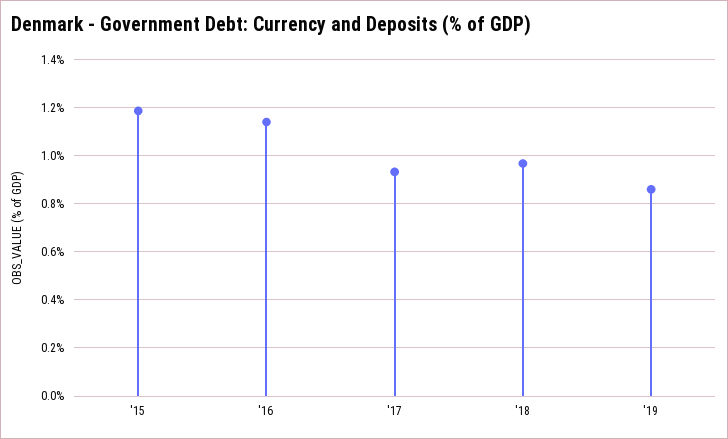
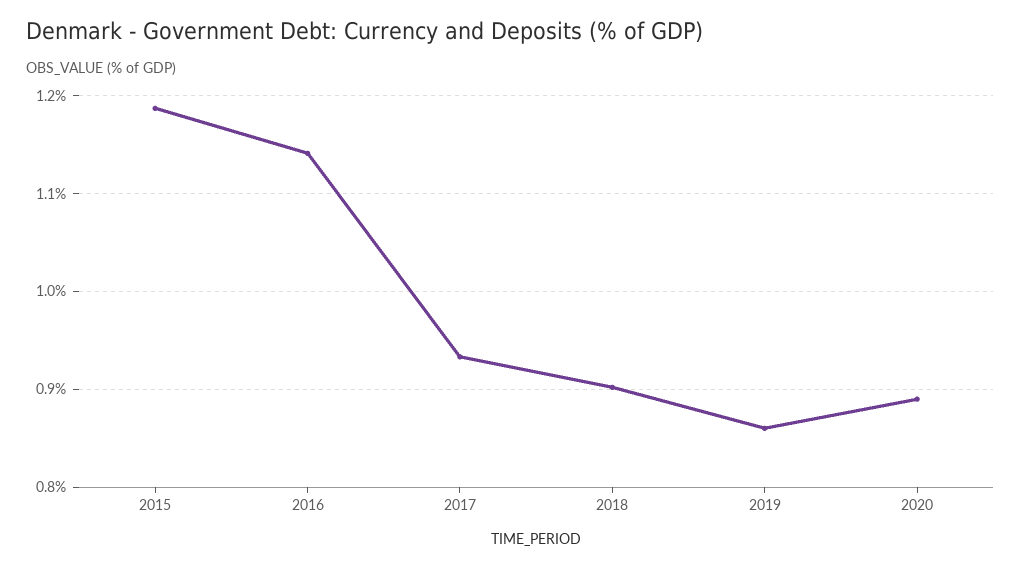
'18: 0.975 -> 0.9
2020: none -> 0.89

